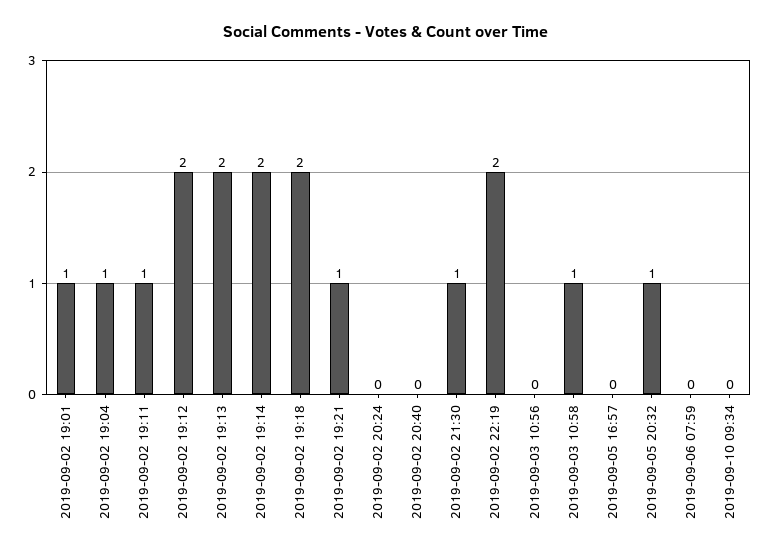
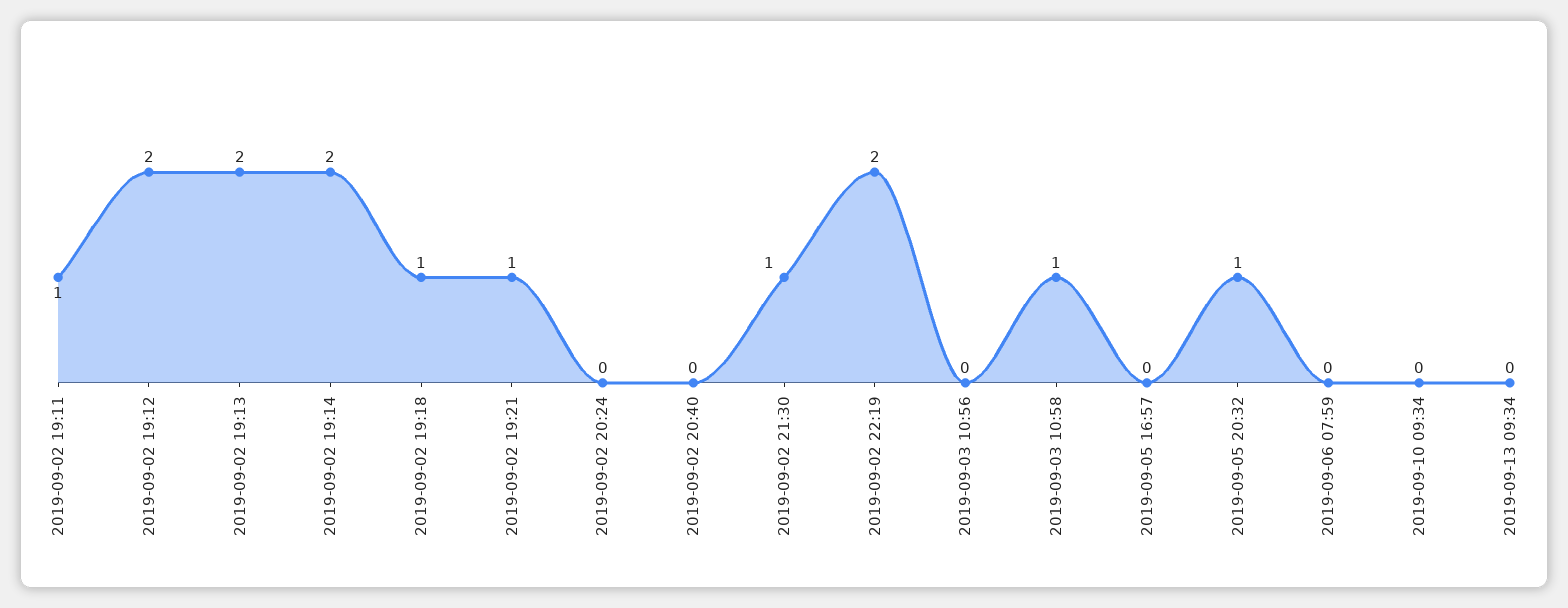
2019-09-02 19:01: 1 -> none
2019-09-02 19:04: 1 -> none
2019-09-02 19:18: 2 -> 1
2019-09-13 09:34: none -> 0

